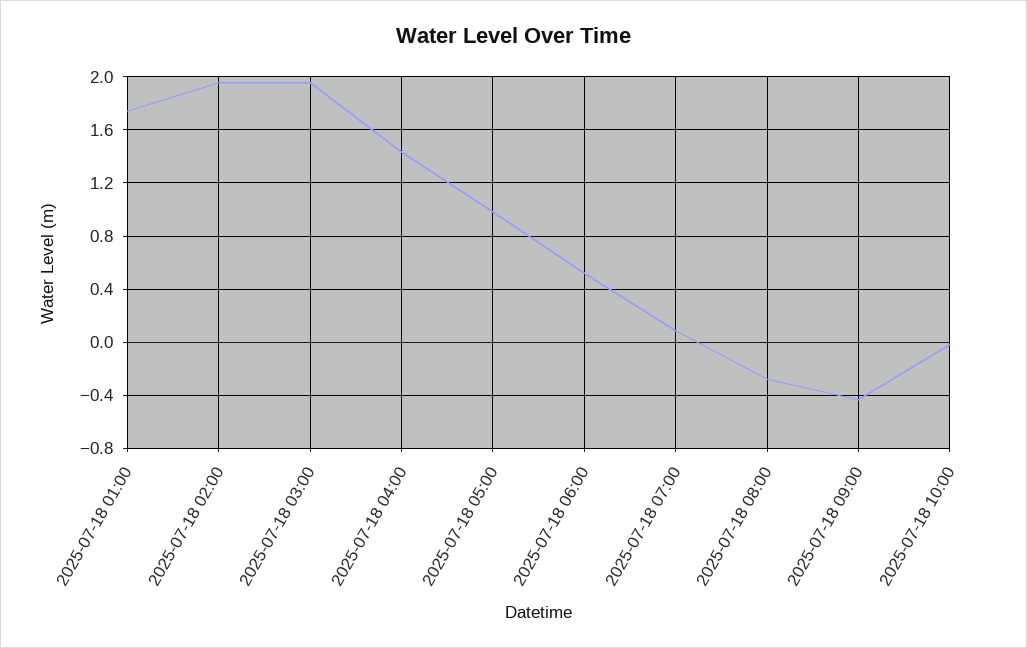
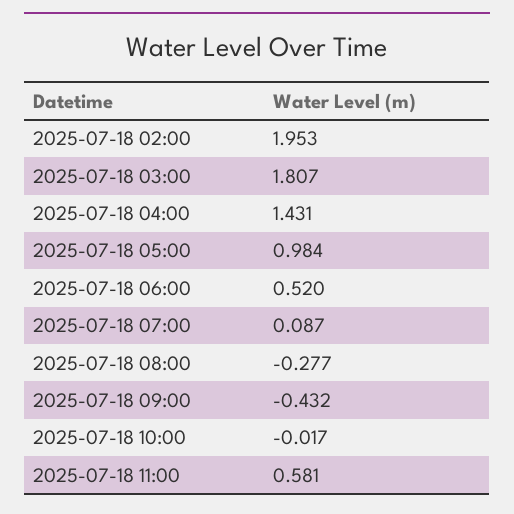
2025-07-18 01:00: 1.75 -> none
2025-07-18 03:00: 1.95 -> 1.807
2025-07-18 11:00: none -> 0.581

